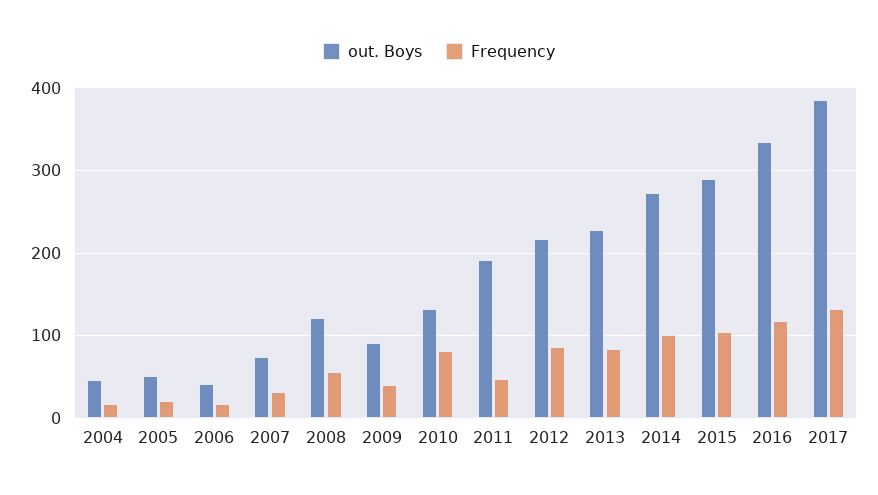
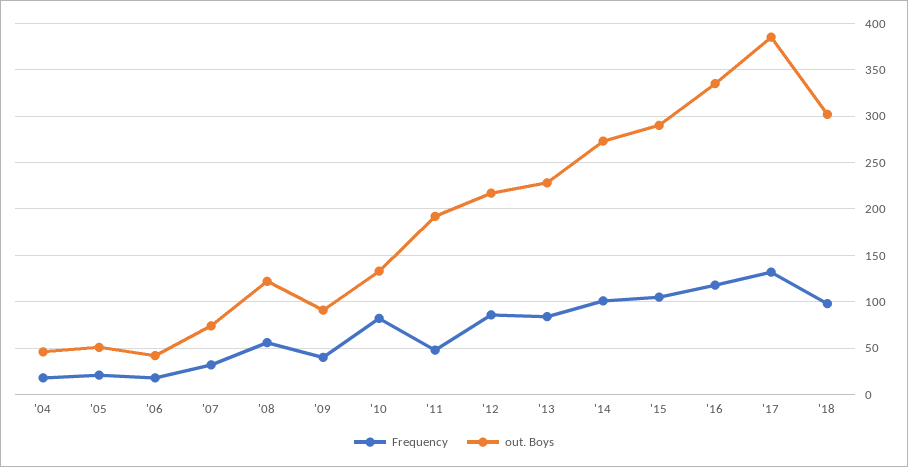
Frequency, '18: none -> 100
out. Boys, '18: none -> 300

